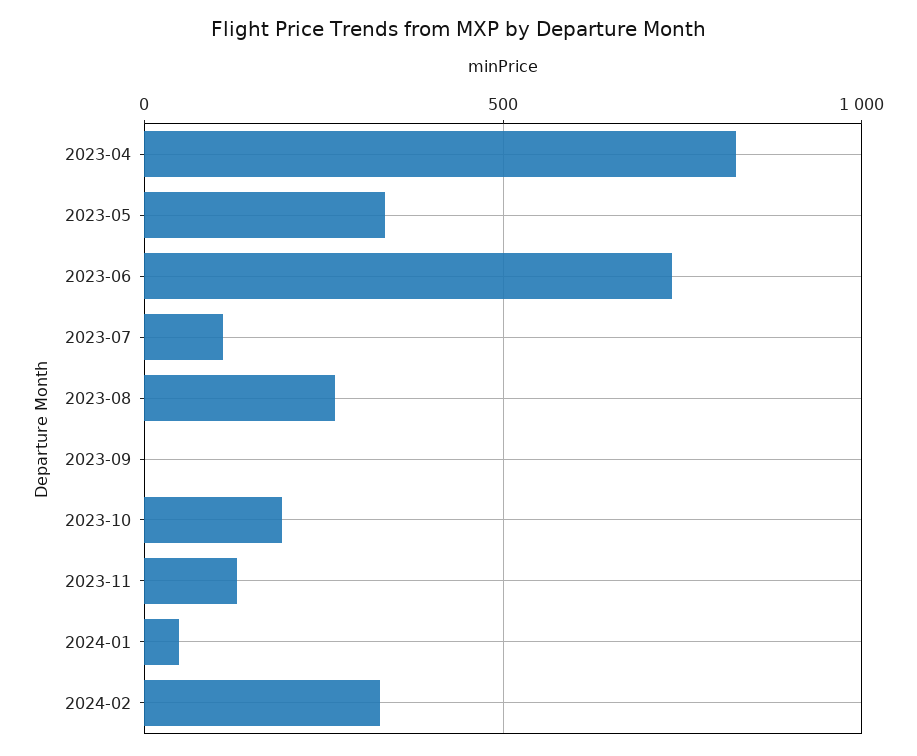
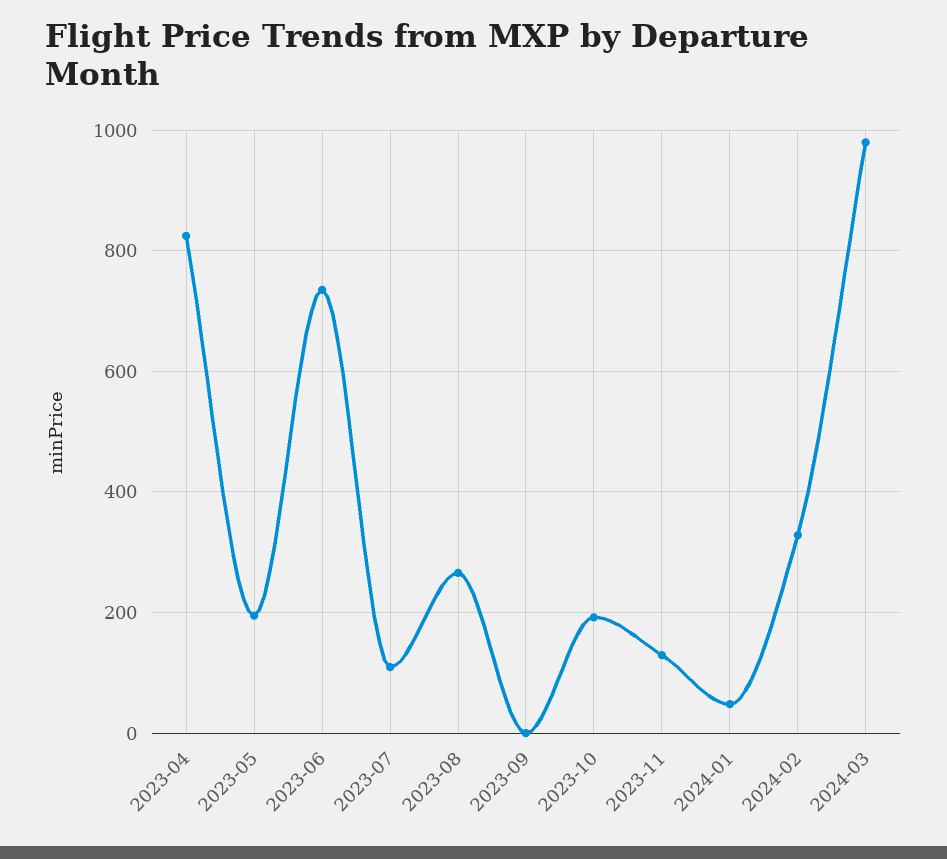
2023-05: 350 -> 200
2024-03: none -> 980

